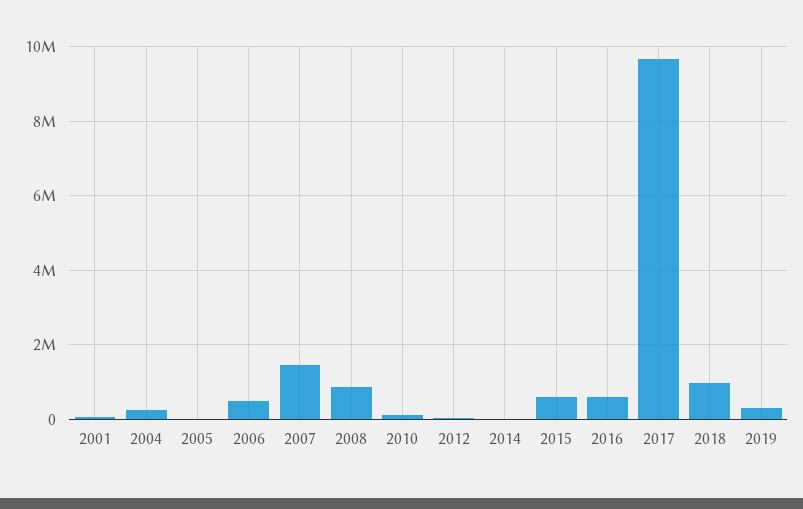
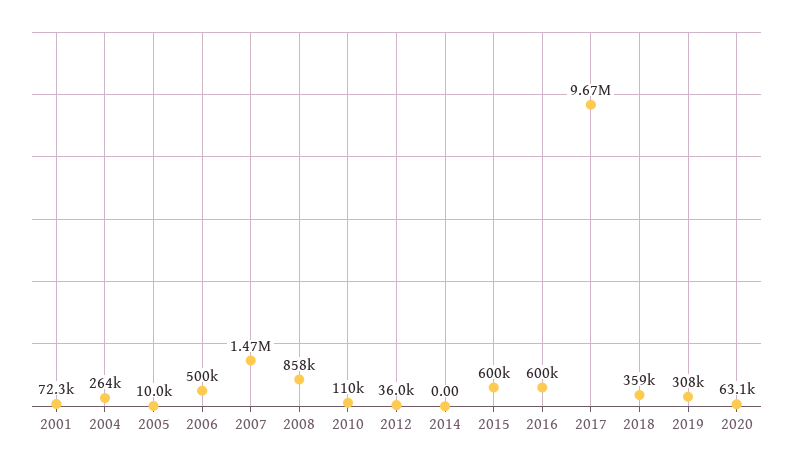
2018: 1000000 -> 359000
2020: none -> 63100

